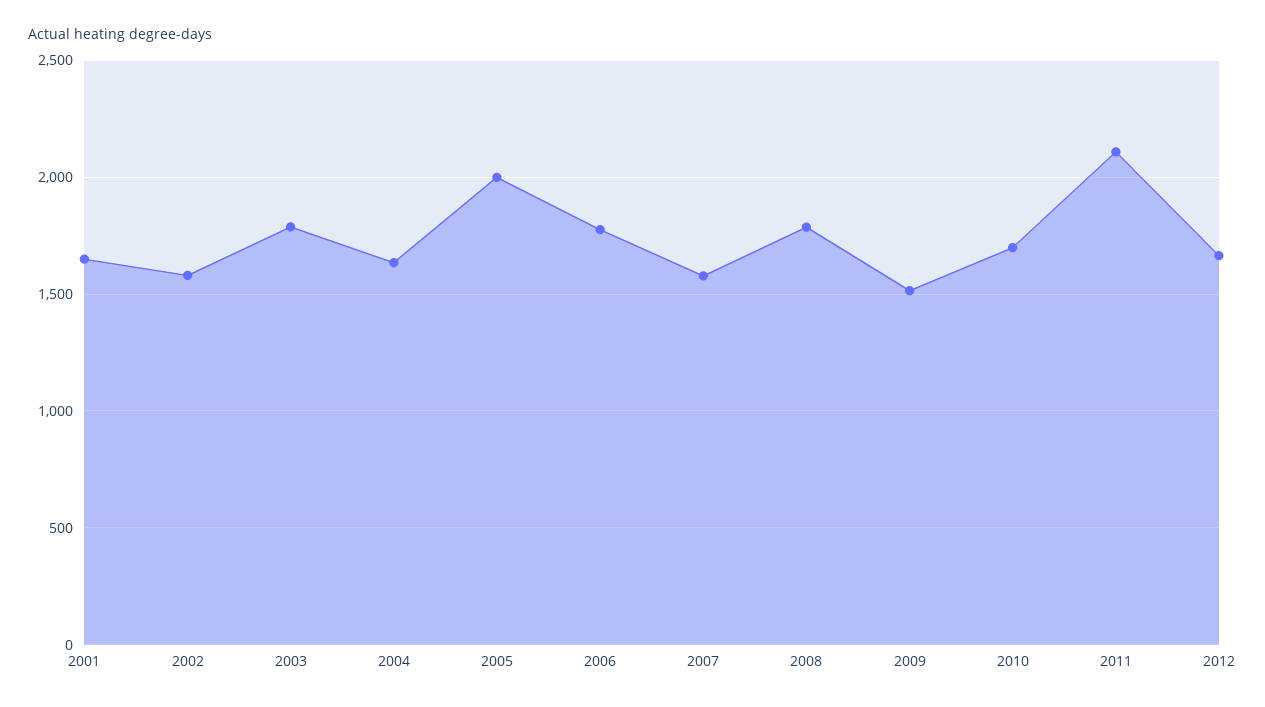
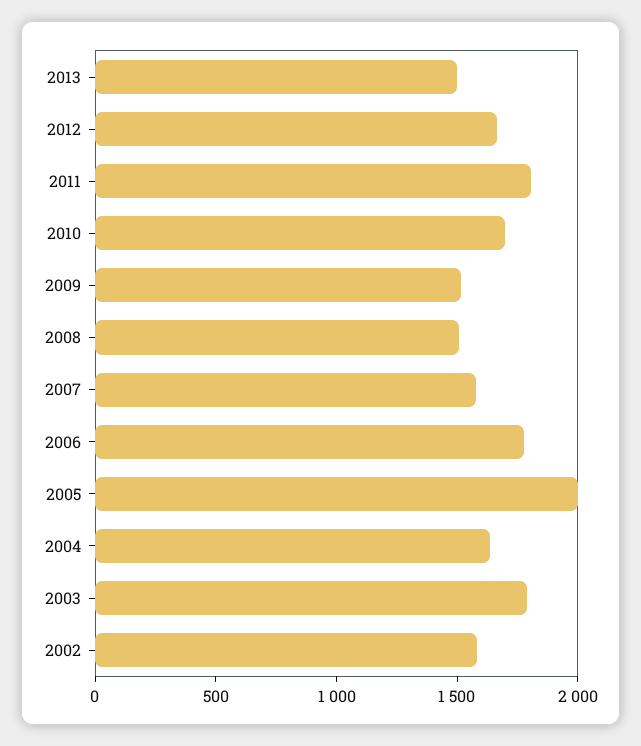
2001: 1650 -> none
2008: 1800 -> 1500
2011: 2100 -> 1800
2013: none -> 1500

